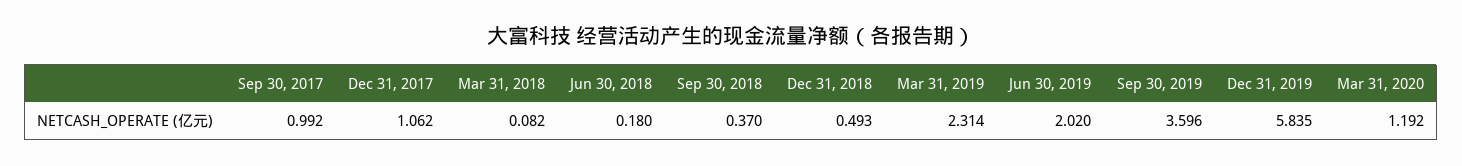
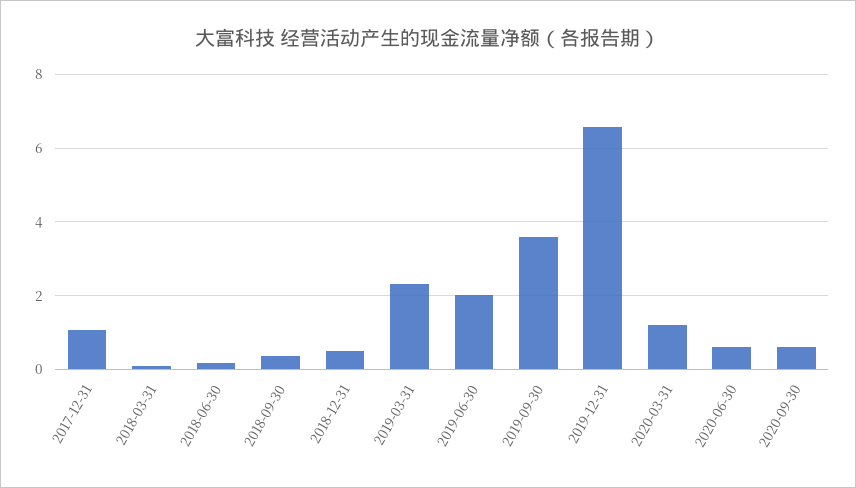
Sep 30, 2017: 0.992 -> none
Dec 31, 2019: 5.835 -> 6.6
2020-06-30: none -> 0.6
2020-09-30: none -> 0.6

